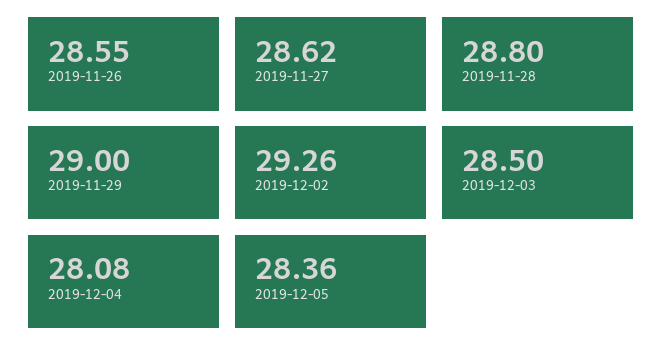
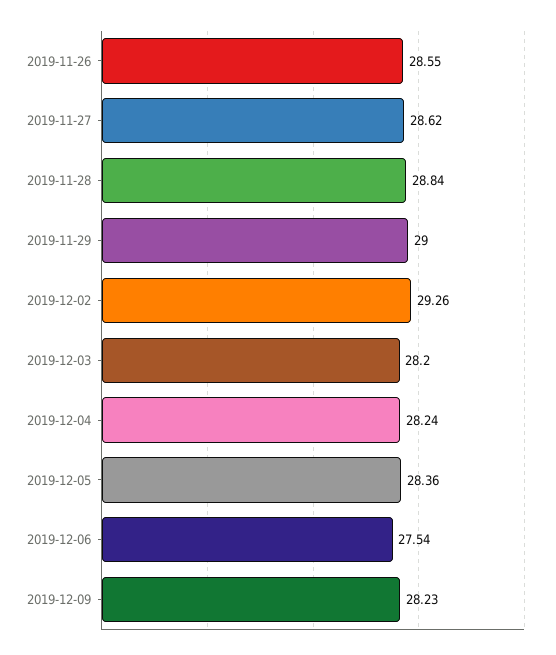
2019-11-28: 28.8 -> 28.84
2019-12-03: 28.5 -> 28.2
2019-12-04: 28.08 -> 28.24
2019-12-06: none -> 27.54
2019-12-09: none -> 28.23

